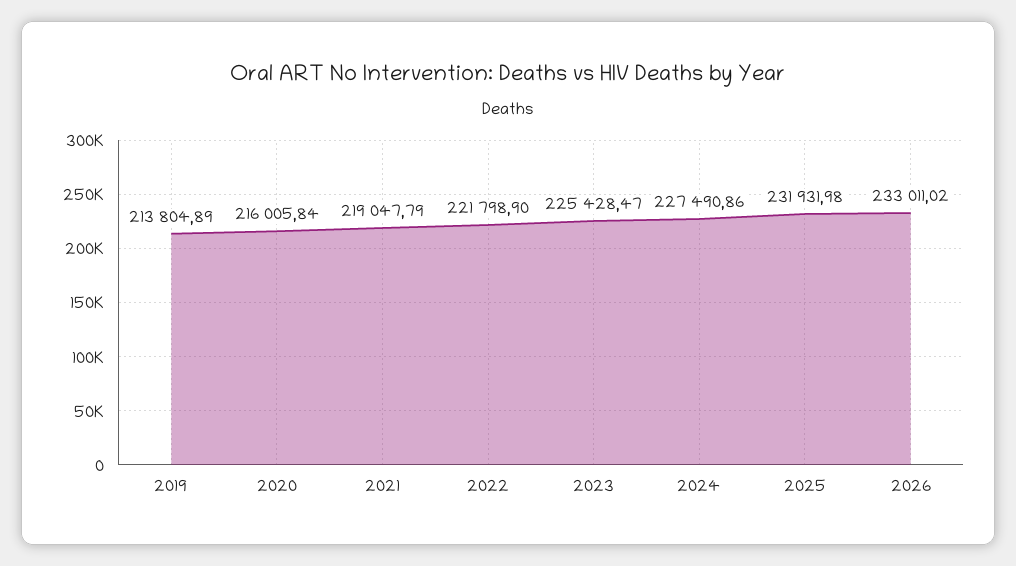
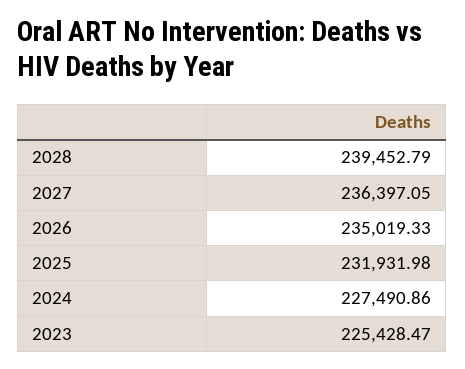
2019: 213804.89 -> none
2020: 216005.84 -> none
2021: 219047.79 -> none
2022: 221798.9 -> none
2026: 233011.02 -> 235019.33
2028: none -> 239452.79
2027: none -> 236397.05

